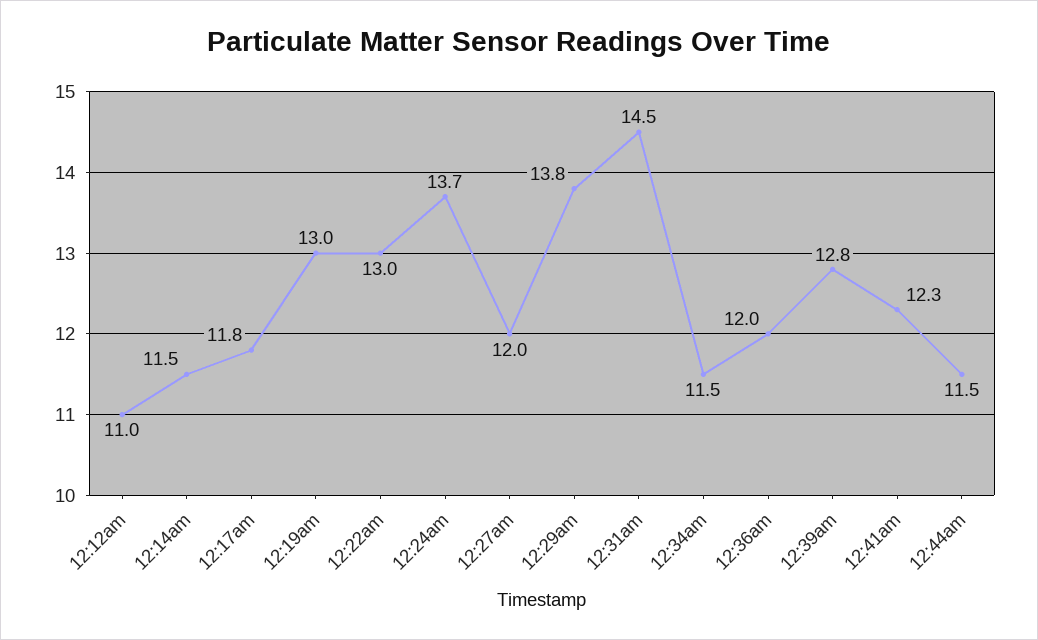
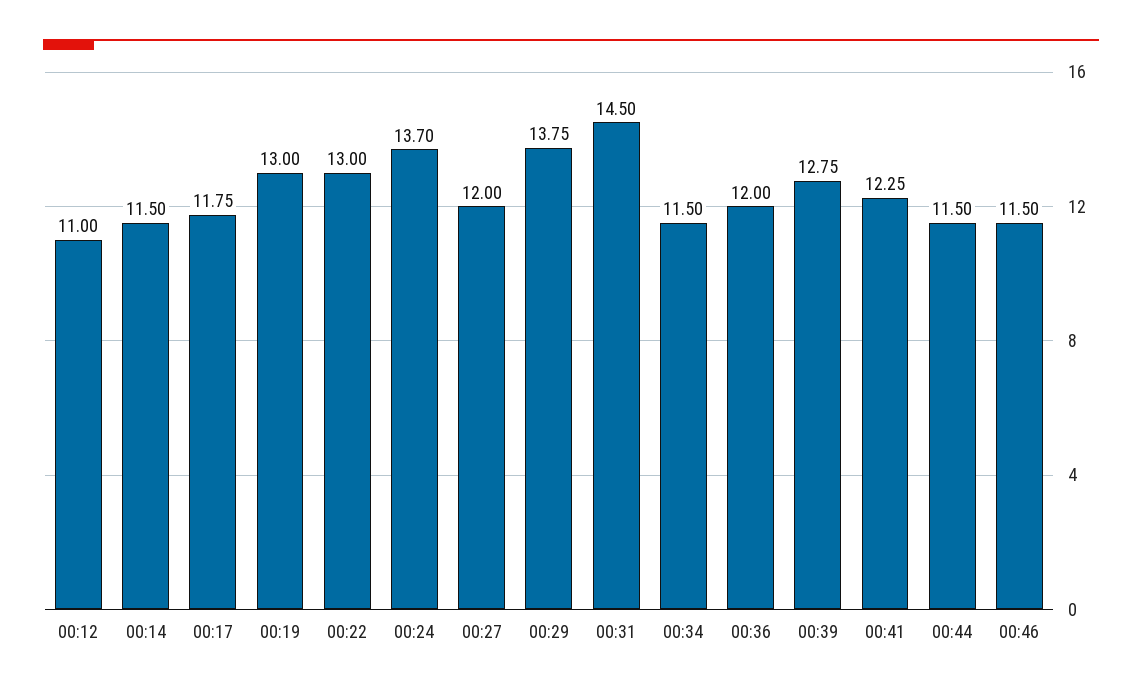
00:46: none -> 11.5

